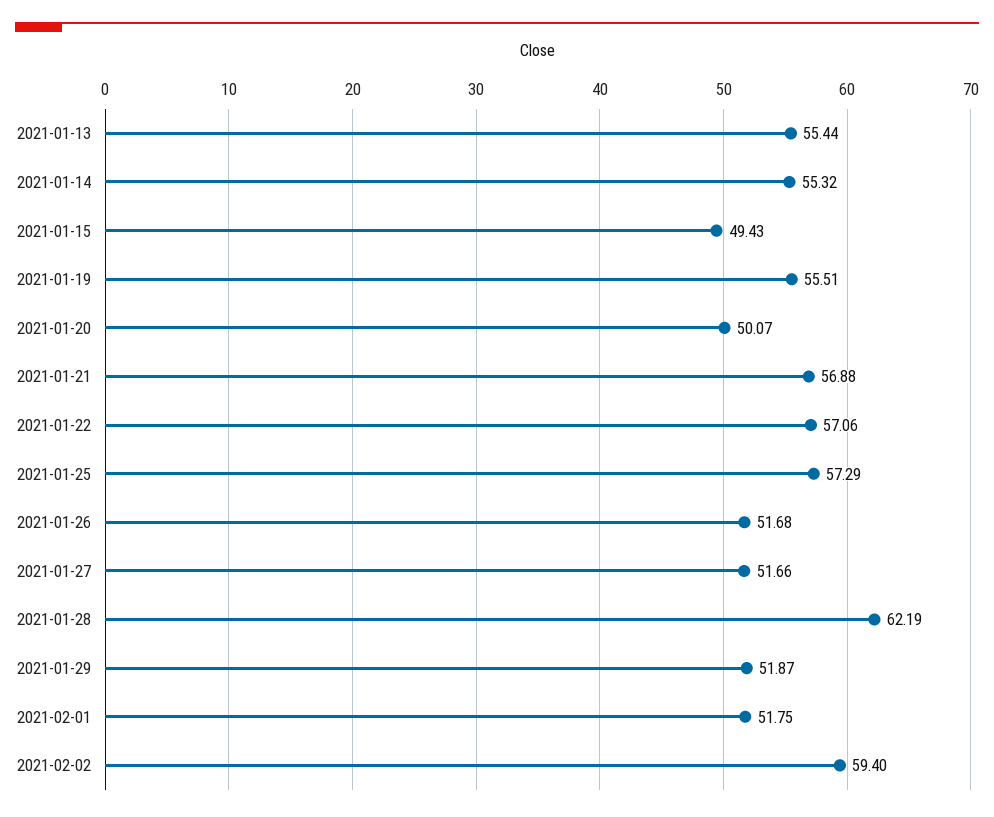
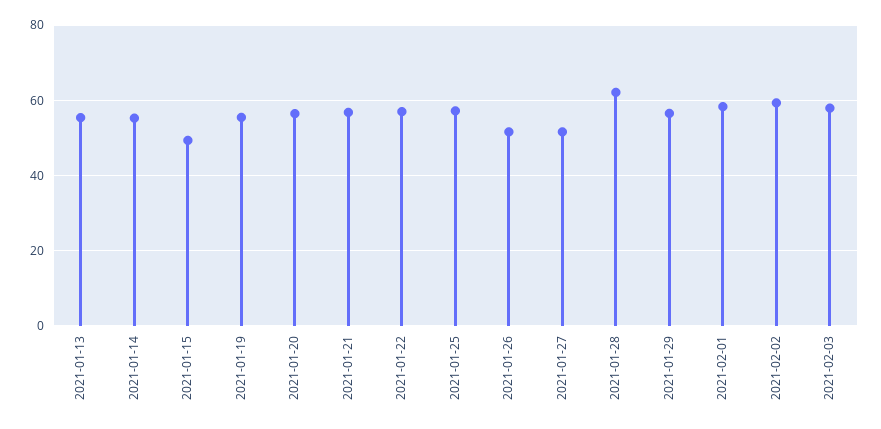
2021-01-20: 50.07 -> 56
2021-01-29: 51.87 -> 56
2021-02-01: 51.75 -> 58
2021-02-03: none -> 58

